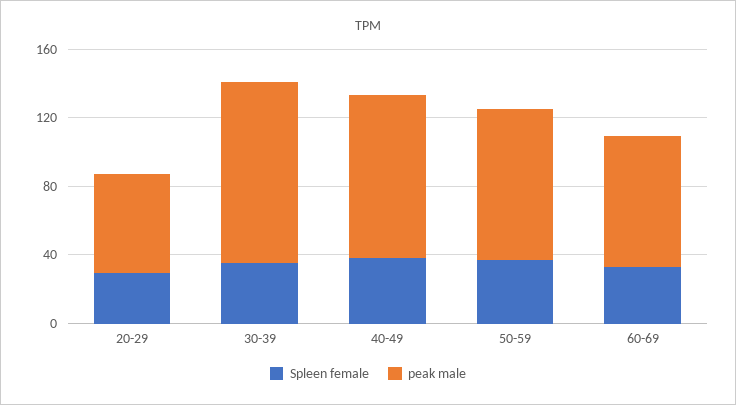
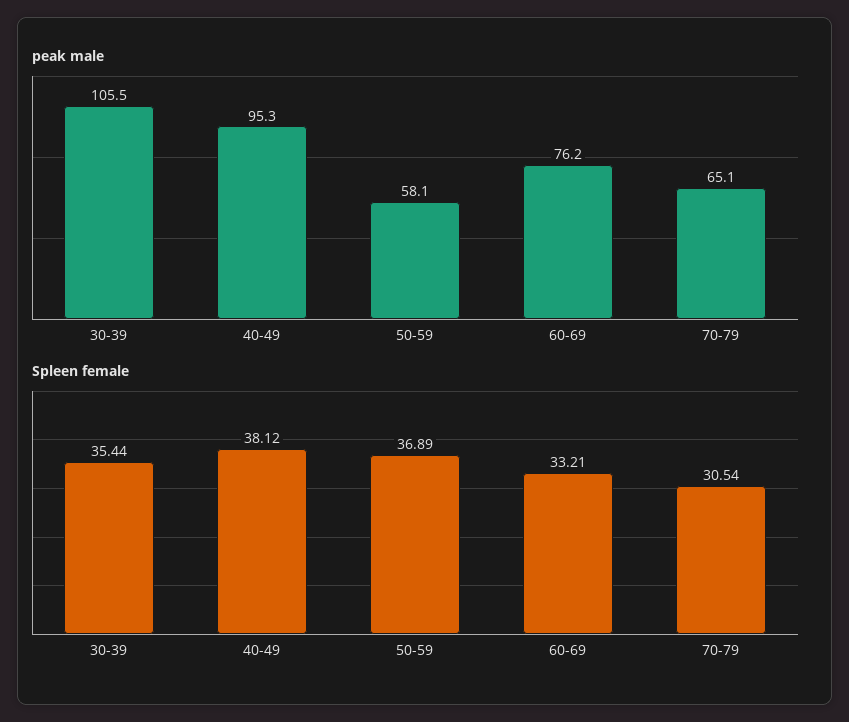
Spleen female, 20-29: 30 -> none
peak male, 20-29: 60 -> none
peak male, 50-59: 90 -> 58.1
peak male, 70-79: none -> 65.1
Spleen female, 70-79: none -> 30.54

